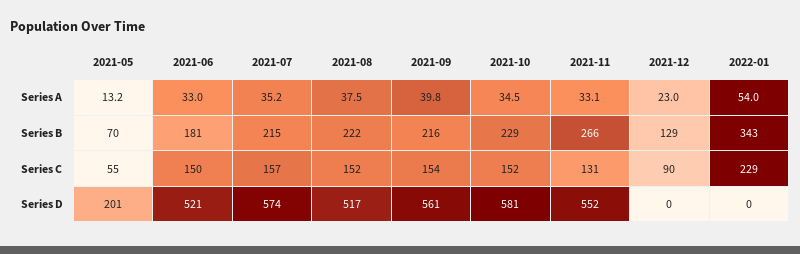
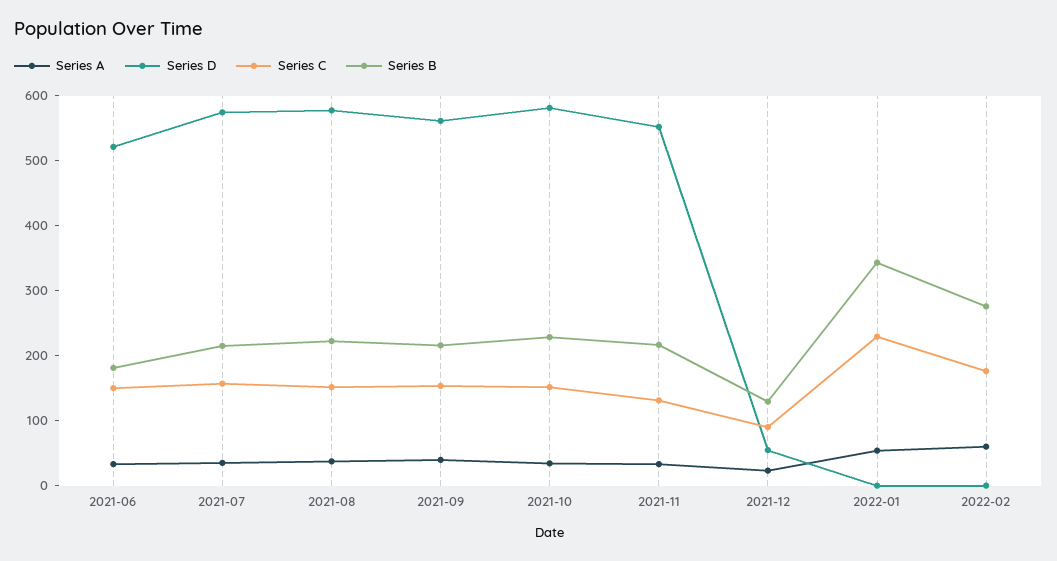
Series A, 2021-05: 13.2 -> none
Series B, 2021-05: 70 -> none
Series B, 2021-11: 266 -> 220
Series C, 2021-05: 55 -> none
Series D, 2021-05: 201 -> none
Series D, 2021-08: 517 -> 580
Series D, 2021-12: 0 -> 60
Series A, 2022-02: none -> 60
Series D, 2022-02: none -> 0
Series C, 2022-02: none -> 180
Series B, 2022-02: none -> 280

